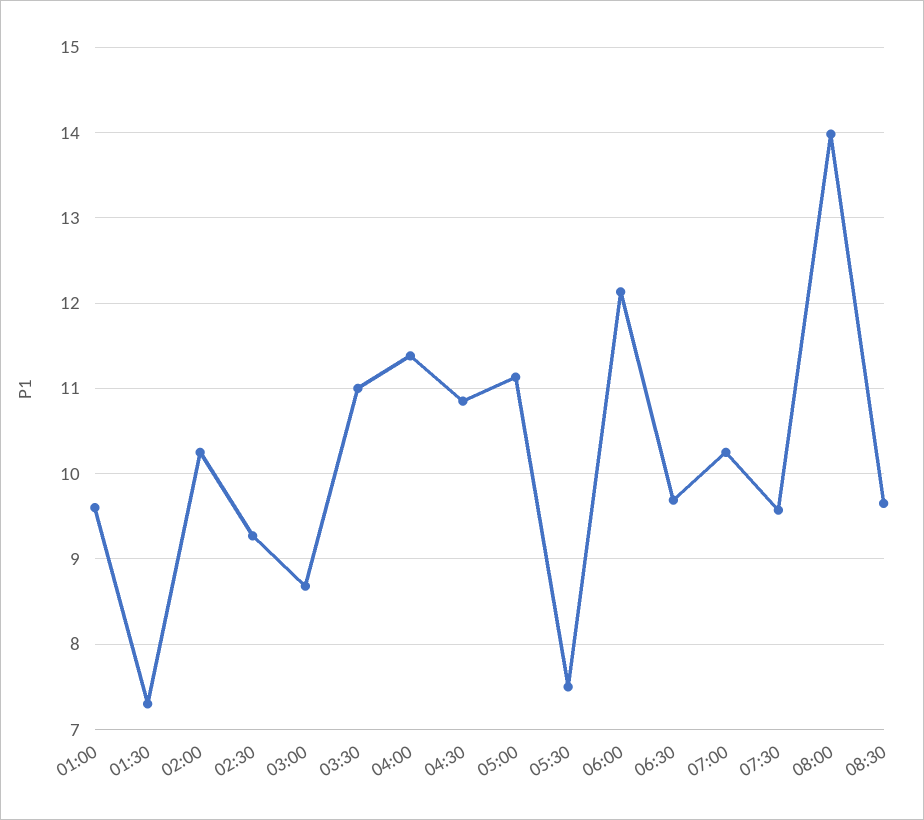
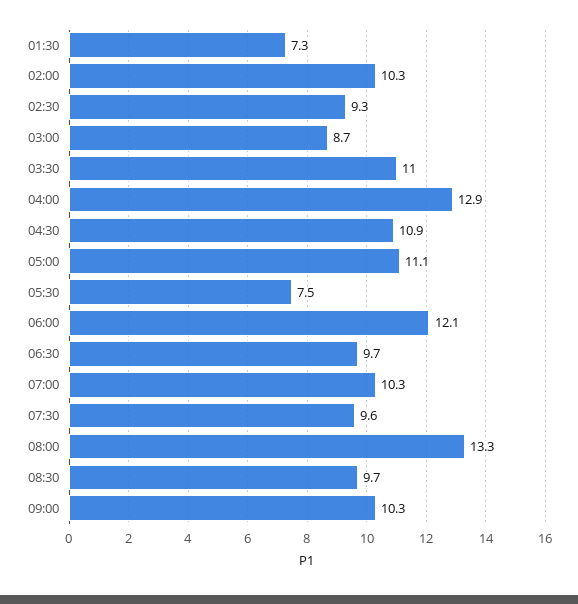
01:00: 9.6 -> none
04:00: 11.4 -> 12.9
08:00: 14 -> 13.3
09:00: none -> 10.3

